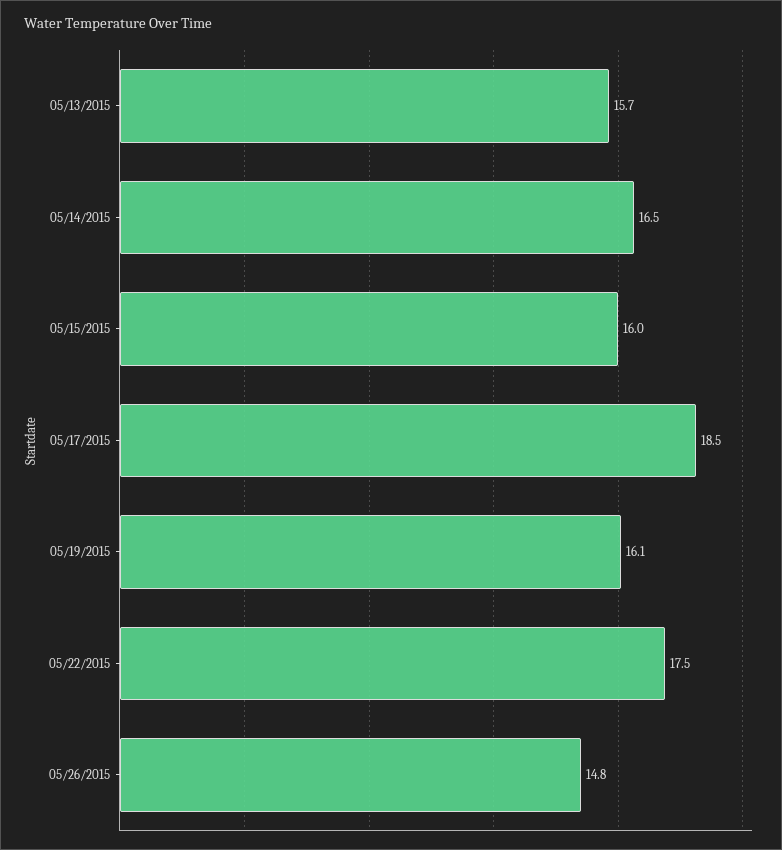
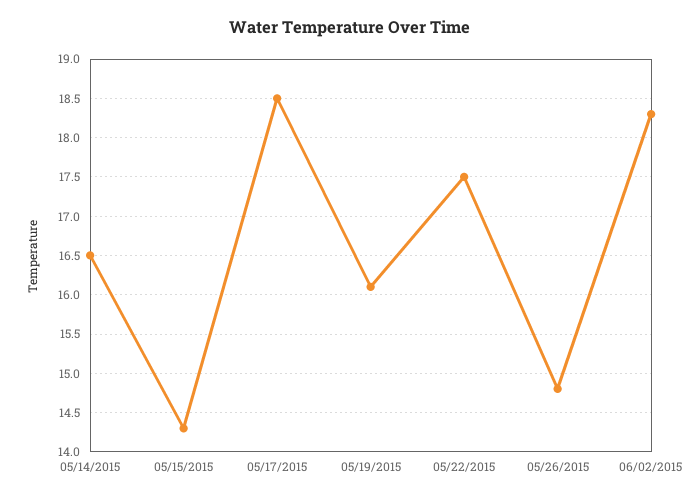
05/13/2015: 15.7 -> none
05/15/2015: 16 -> 14.3
06/02/2015: none -> 18.3

